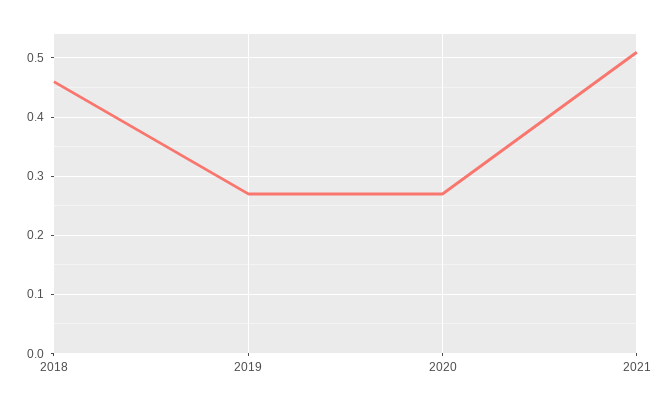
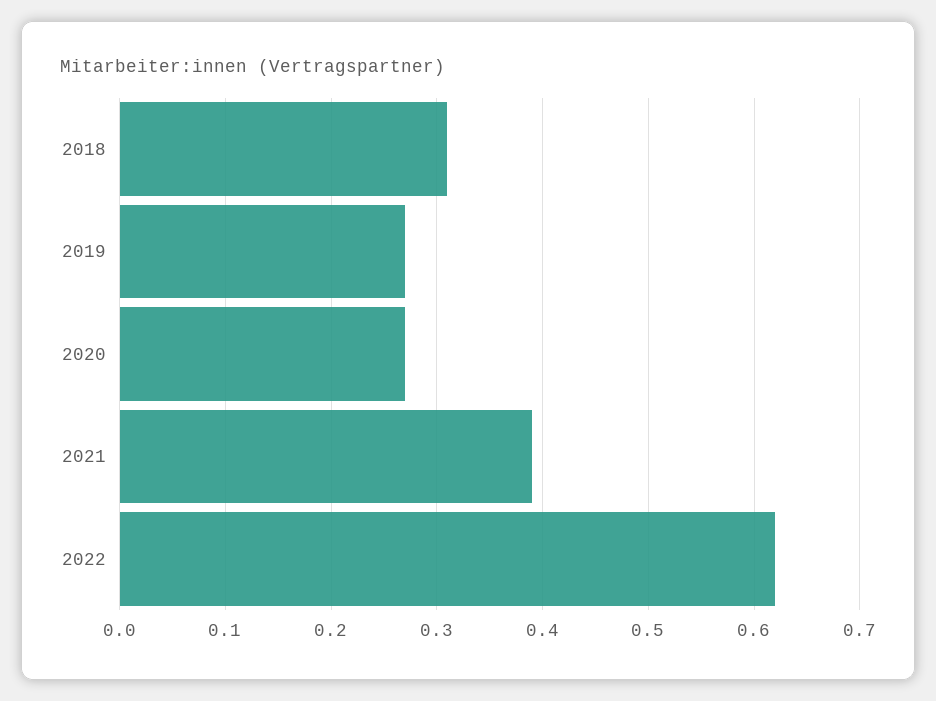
2018: 0.45 -> 0.31
2021: 0.5 -> 0.39
2022: none -> 0.62

